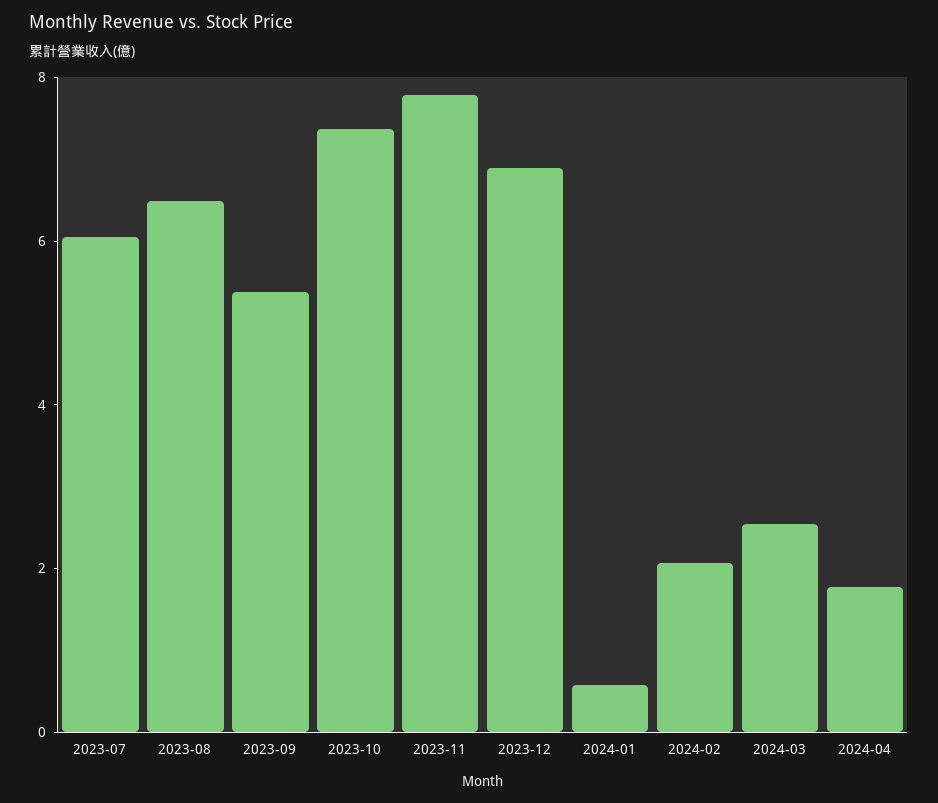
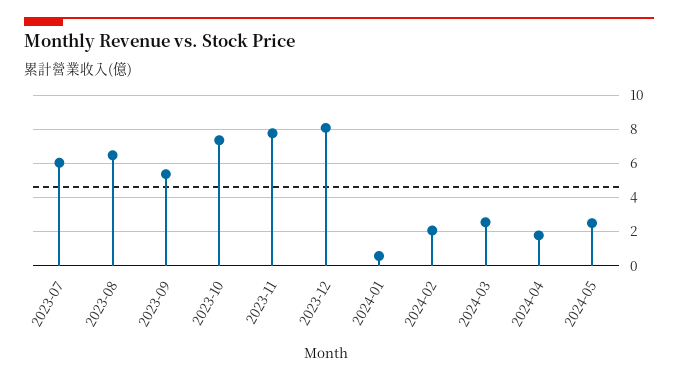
2023-12: 7 -> 8
2024-05: none -> 2.5

